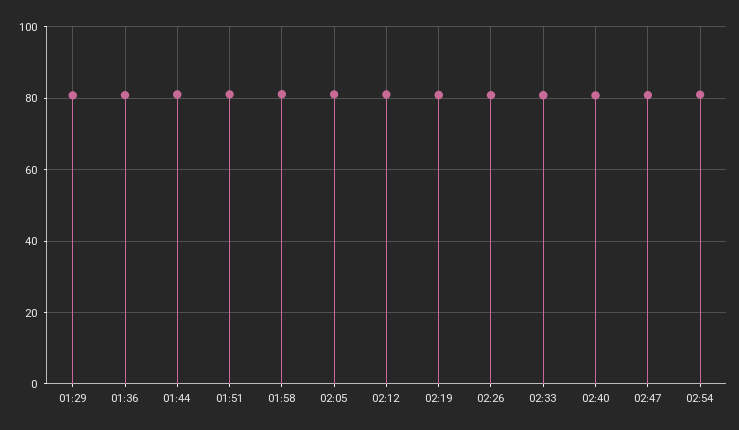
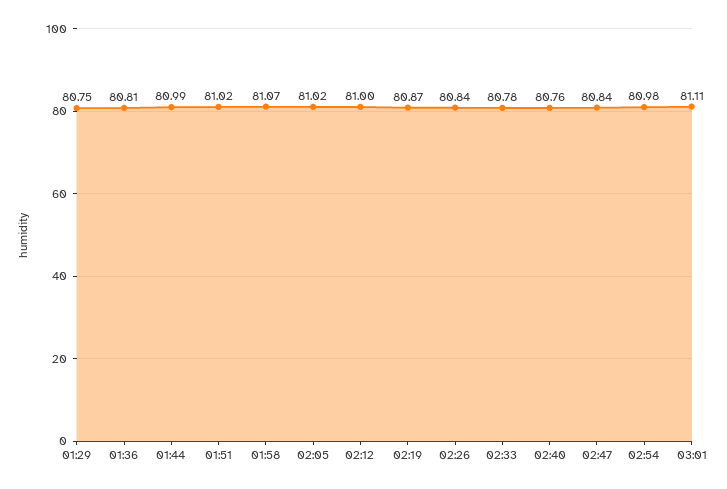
03:01: none -> 81.11

